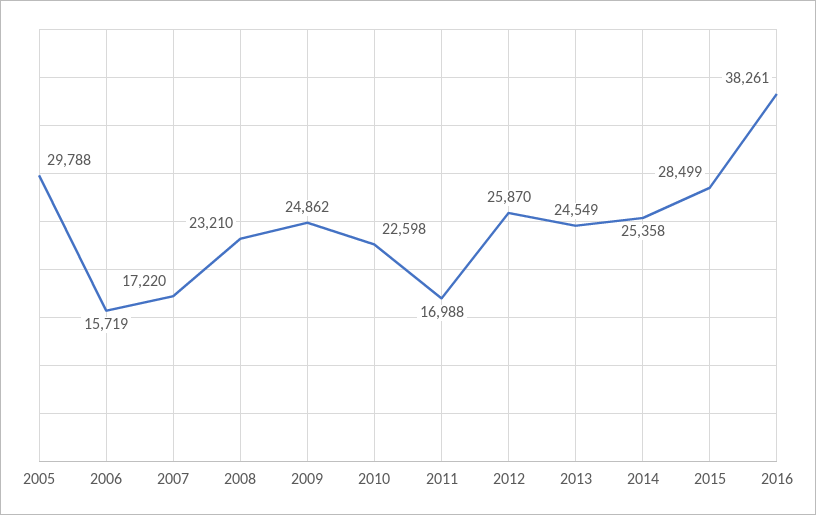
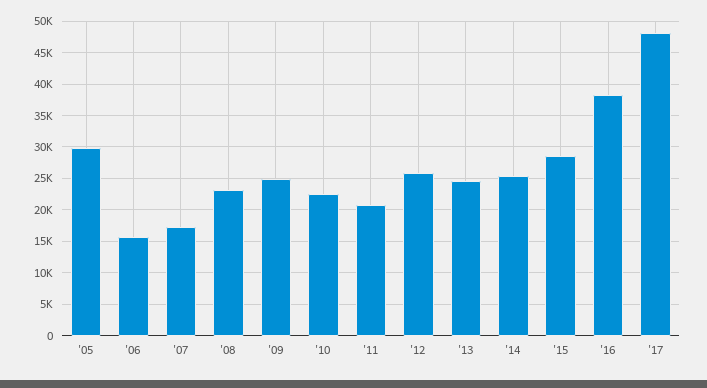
2011: 16988 -> 21000
'17: none -> 48000

